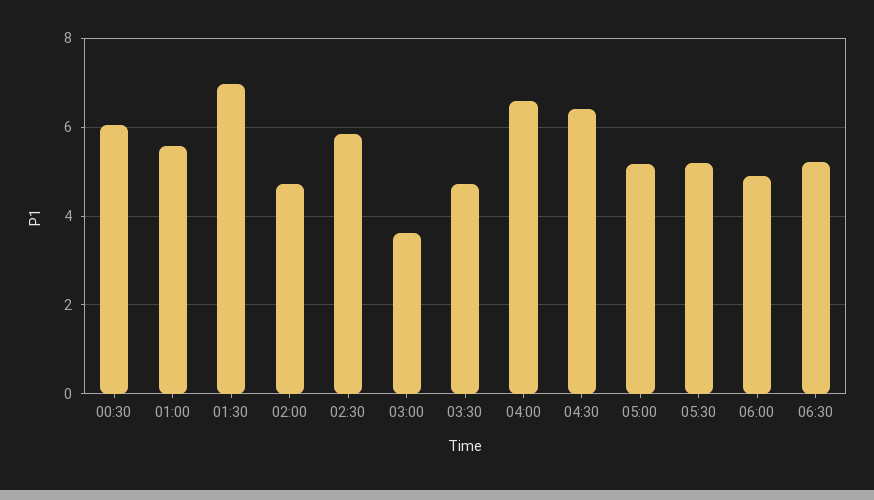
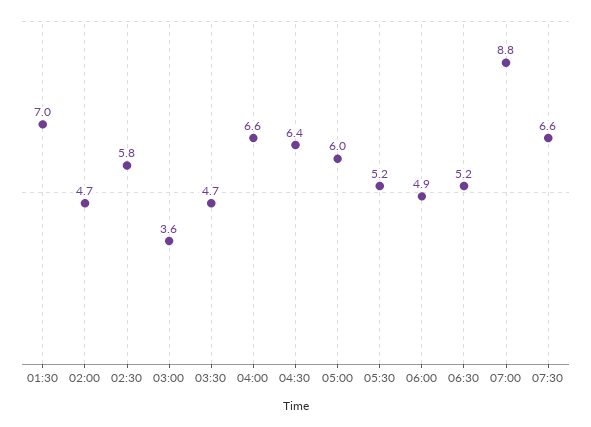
00:30: 6 -> none
01:00: 5.6 -> none
05:00: 5.2 -> 6
07:00: none -> 8.8
07:30: none -> 6.6

